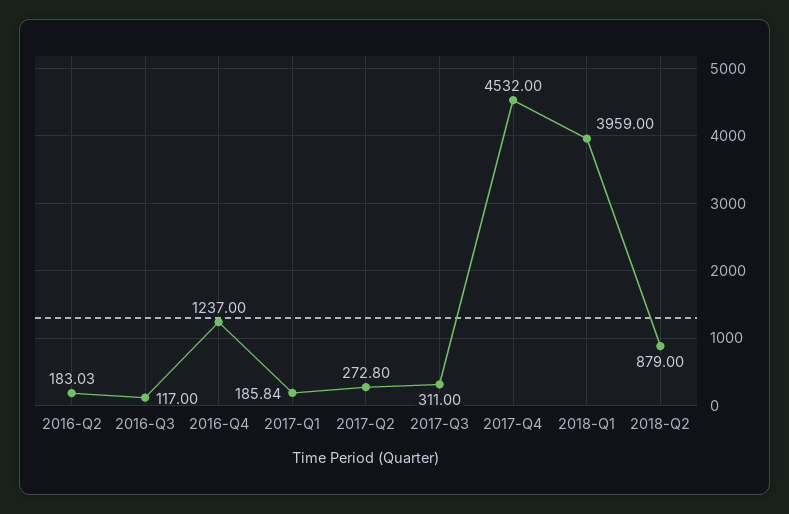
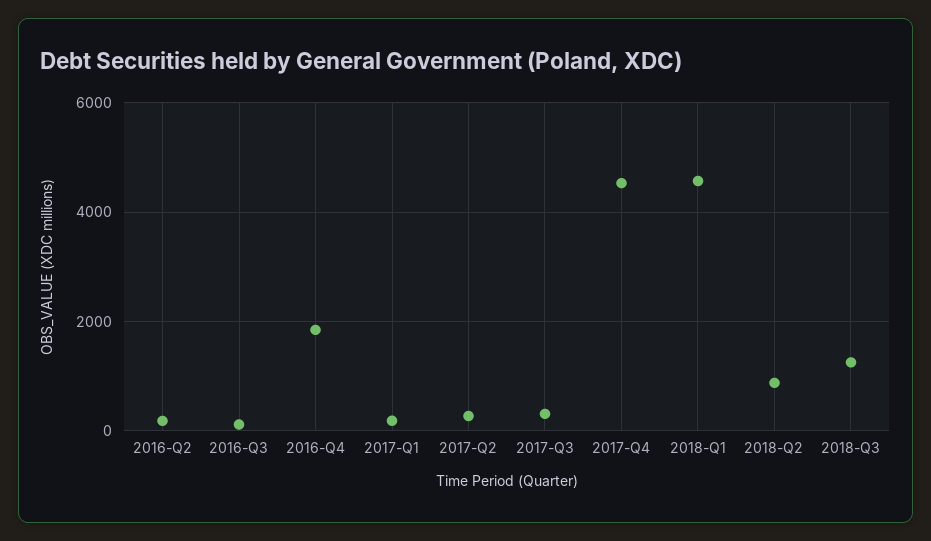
2016-Q4: 1237 -> 1800
2018-Q1: 3959 -> 4600
2018-Q3: none -> 1200

